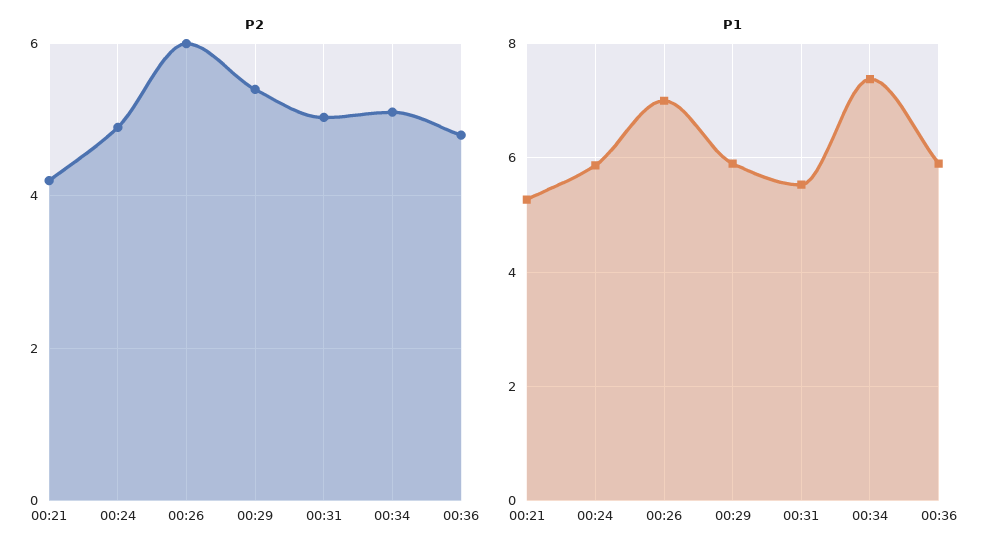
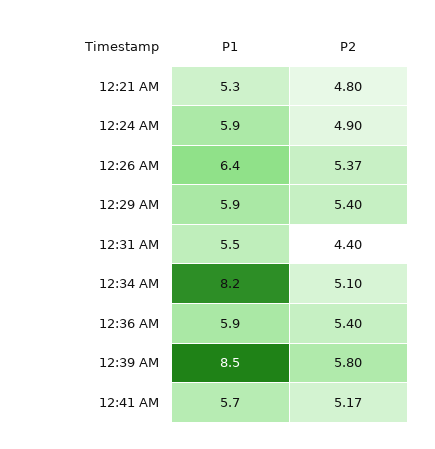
P2, 00:21: 4.2 -> 4.8
P2, 00:26: 6 -> 5.37
P2, 00:31: 5 -> 4.4
P2, 00:36: 4.8 -> 5.4
P1, 00:26: 7 -> 6.4
P1, 00:34: 7.4 -> 8.2
P1, 12:39 AM: none -> 8.5
P2, 12:39 AM: none -> 5.8
P1, 12:41 AM: none -> 5.7
P2, 12:41 AM: none -> 5.17

